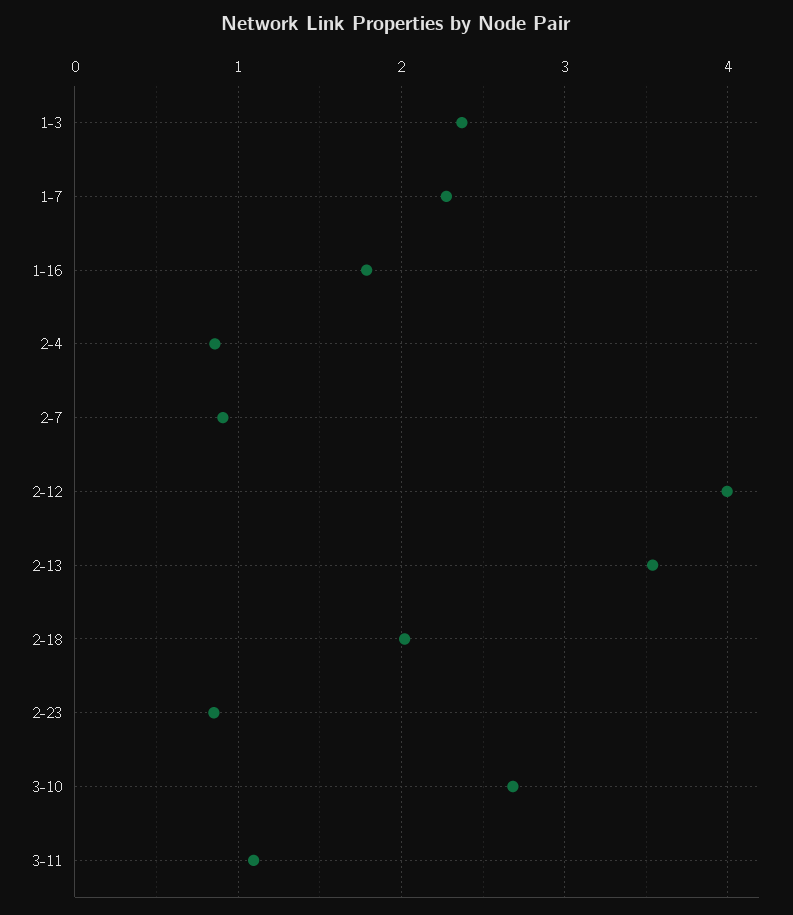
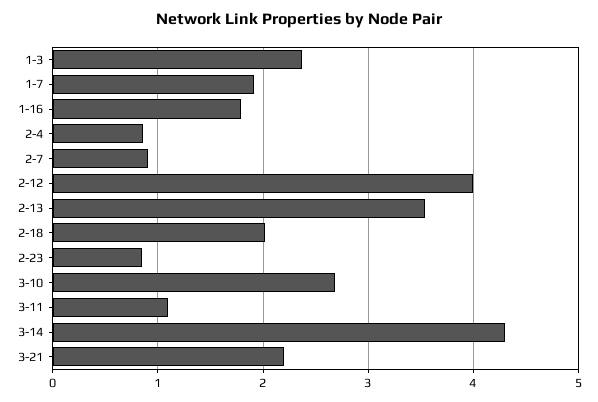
1-7: 2.3 -> 1.9
3-14: none -> 4.3
3-21: none -> 2.2

